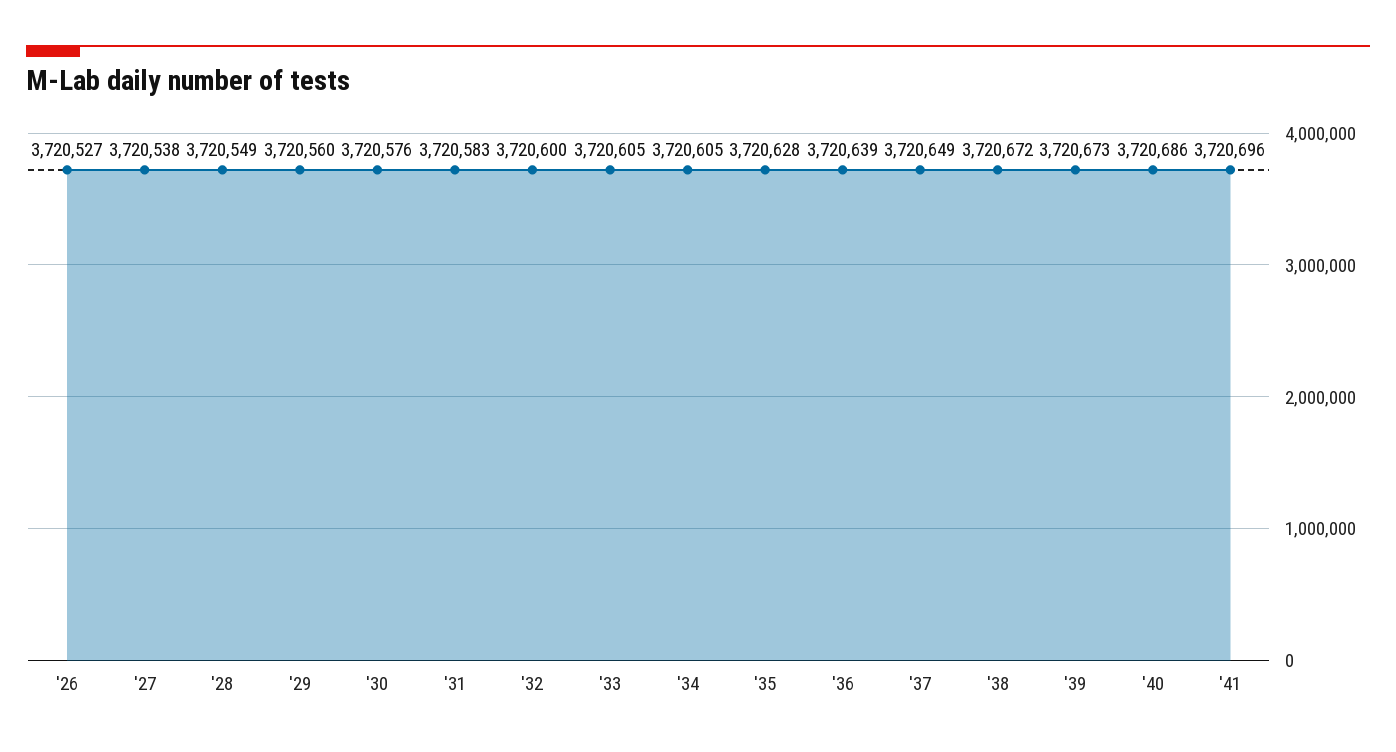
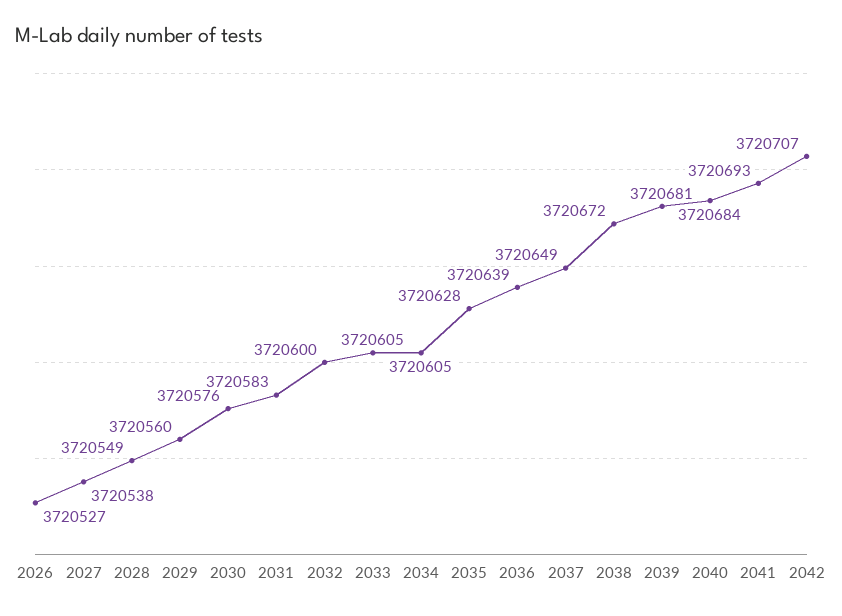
'39: 3720673 -> 3720681
'40: 3720686 -> 3720684
'41: 3720696 -> 3720693
2042: none -> 3720707

